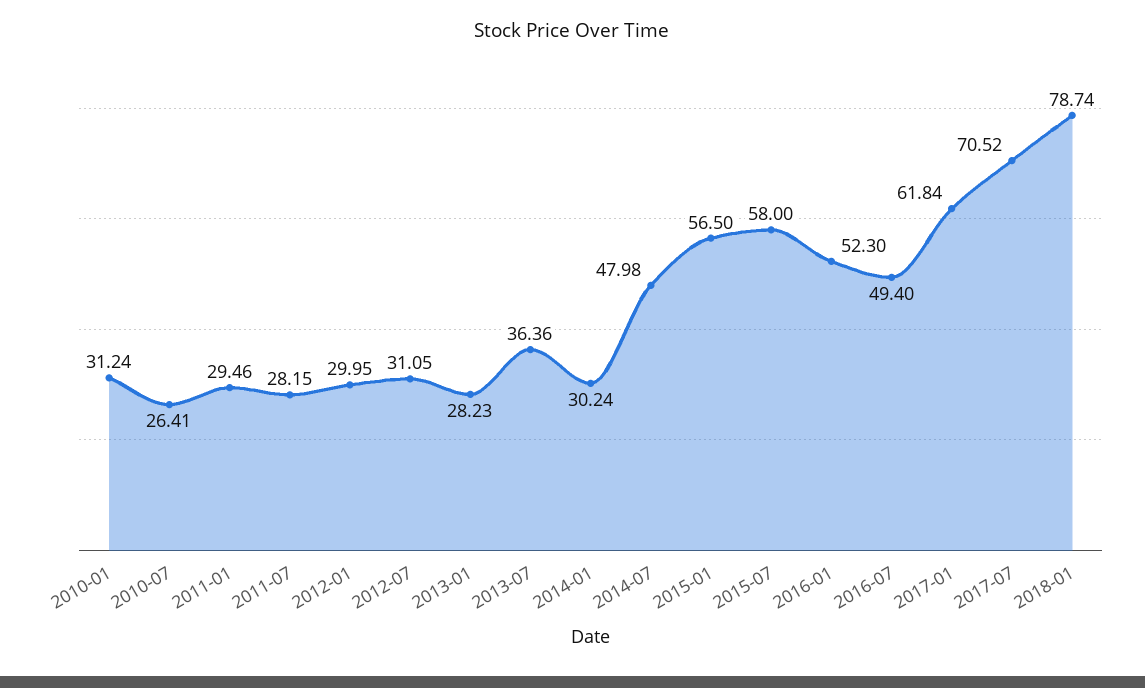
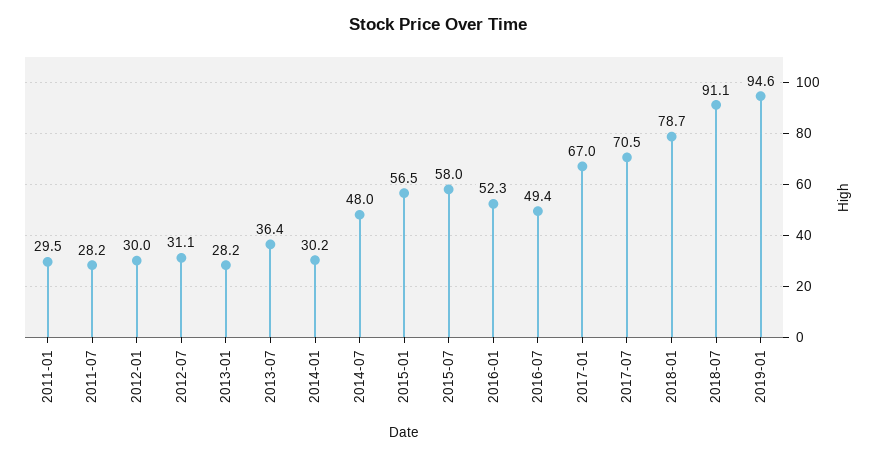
2010-01: 31.24 -> none
2010-07: 26.41 -> none
2017-01: 61.84 -> 67
2018-07: none -> 91.1
2019-01: none -> 94.6

